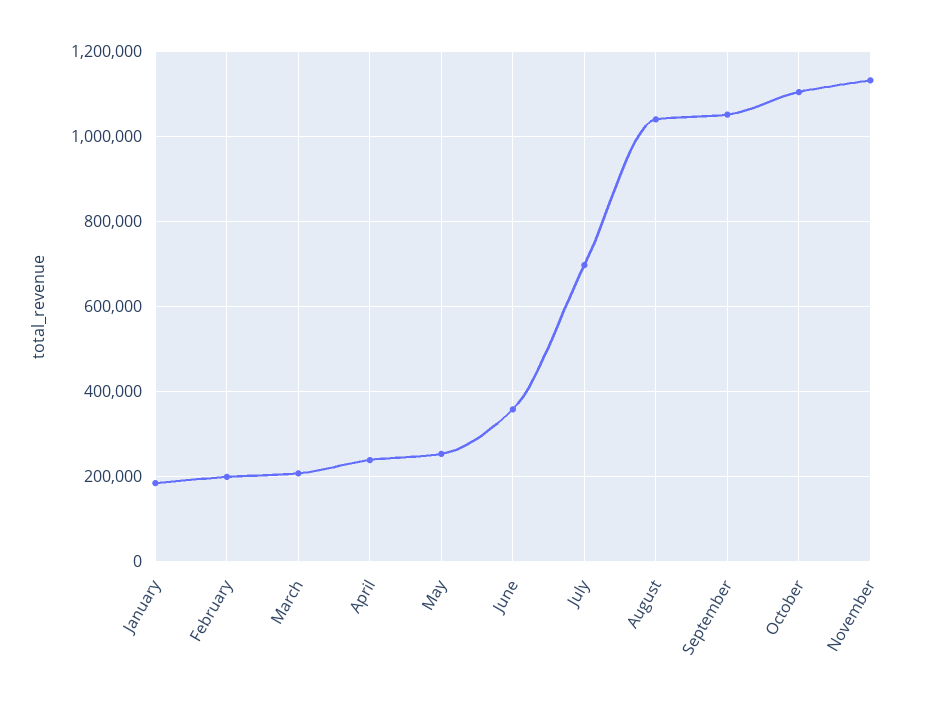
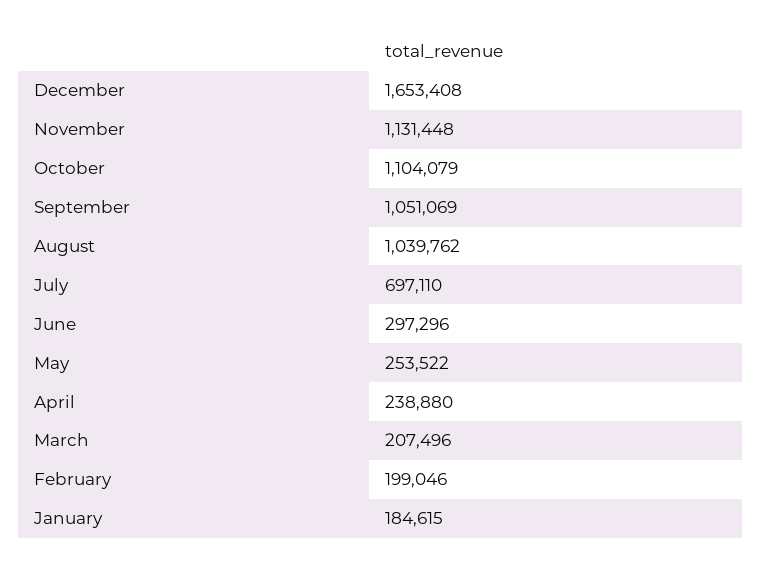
June: 360000 -> 297296
December: none -> 1653408

